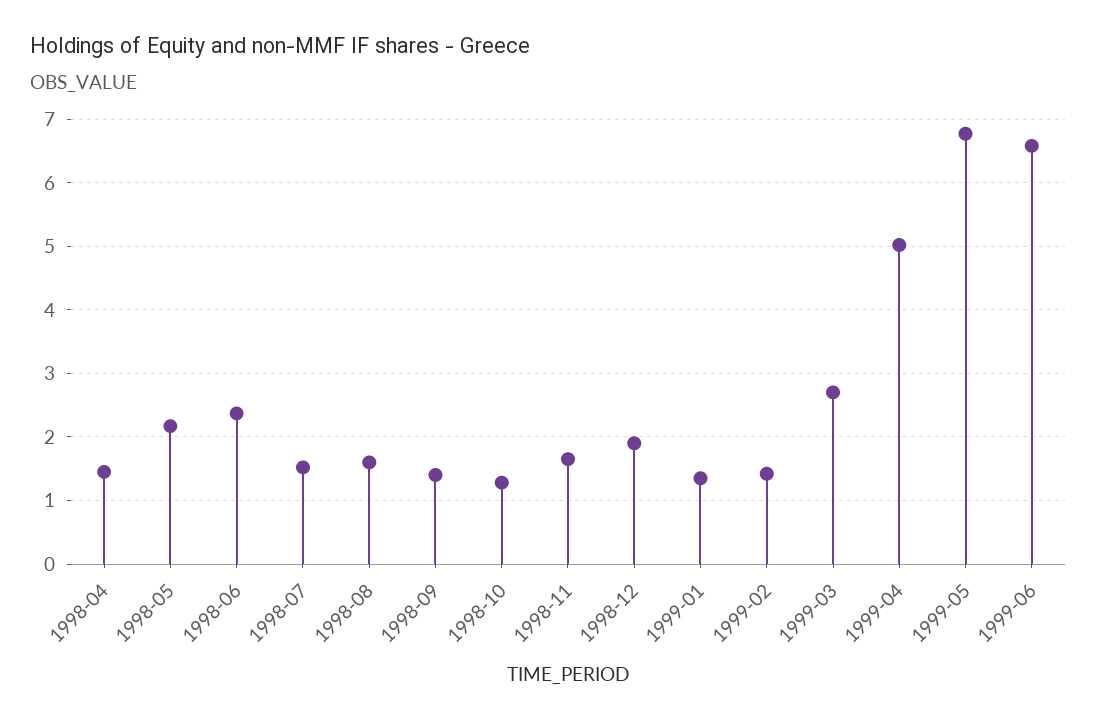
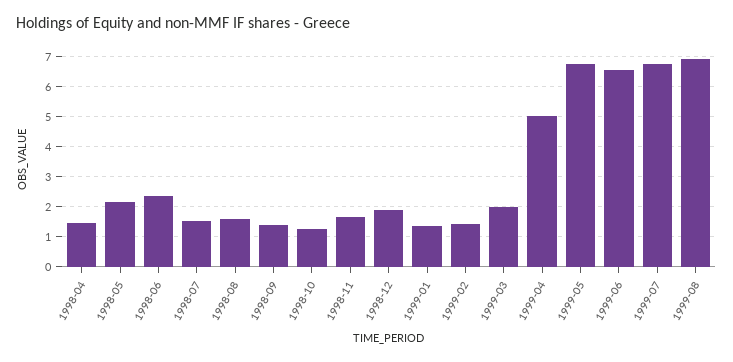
1999-03: 2.7 -> 2
1999-07: none -> 6.75
1999-08: none -> 7

